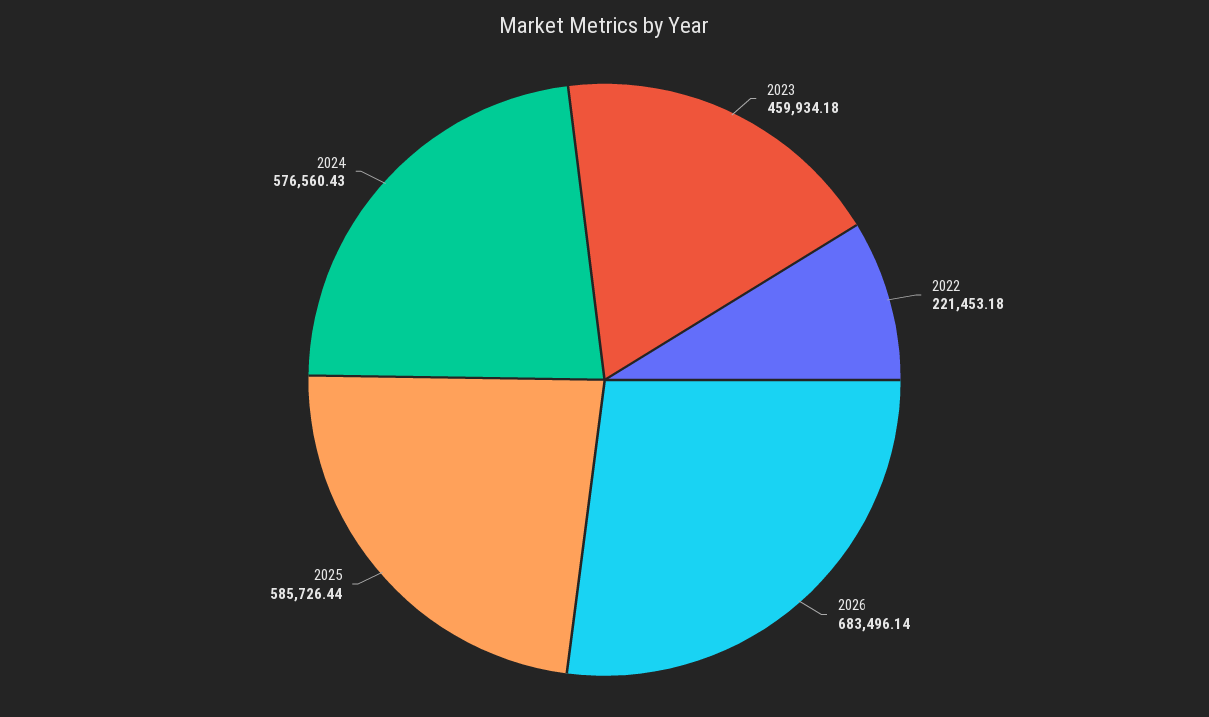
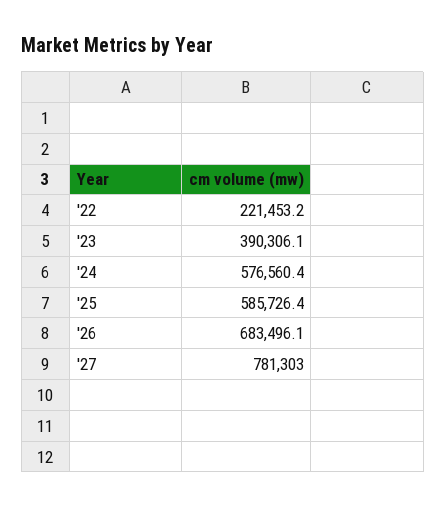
2023: 459934.18 -> 390306.1
'27: none -> 781303

